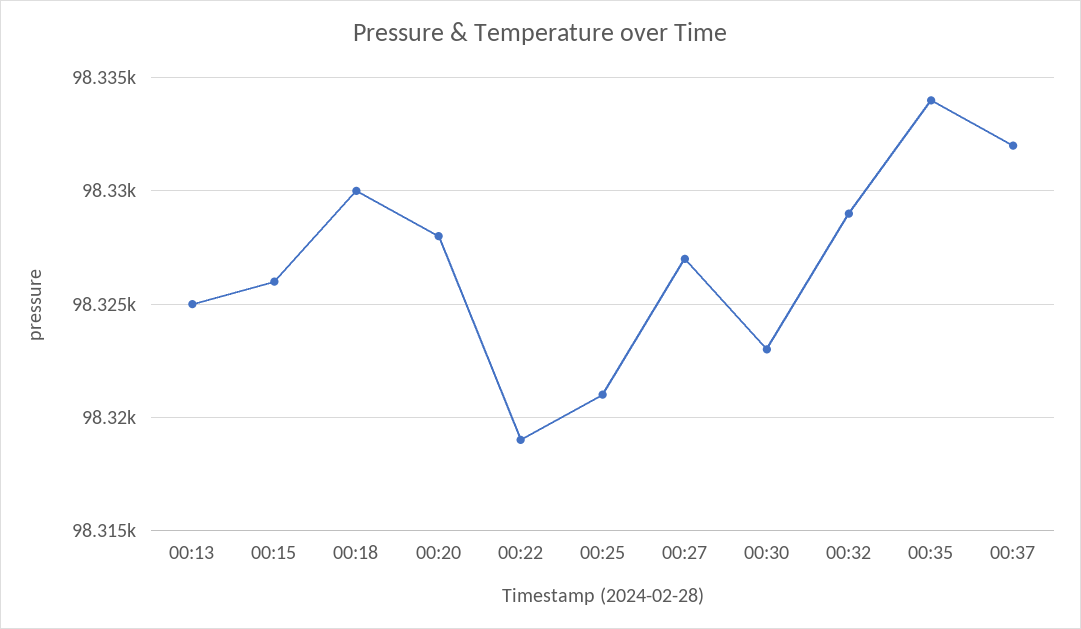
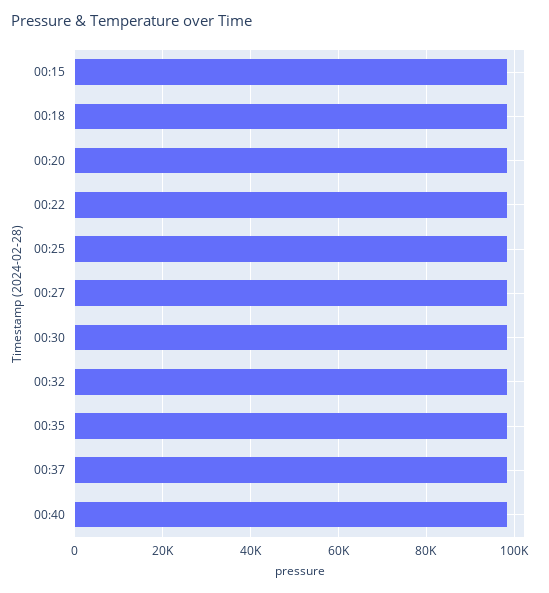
00:13: 98325 -> none
00:40: none -> 98000

